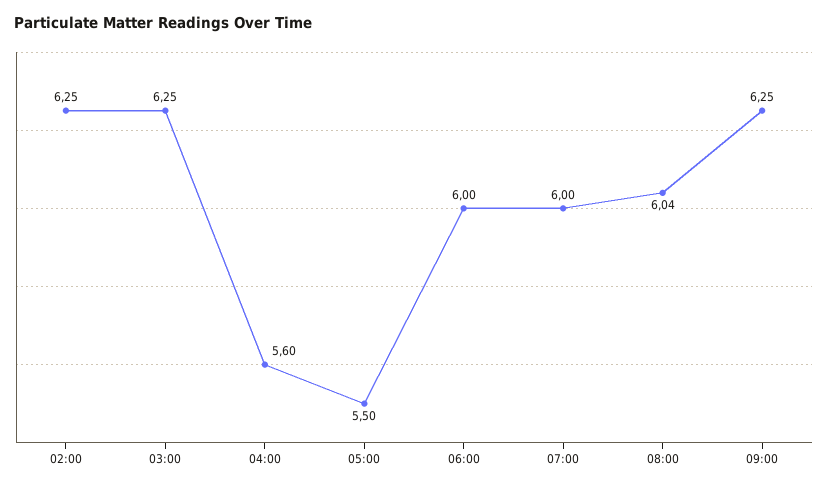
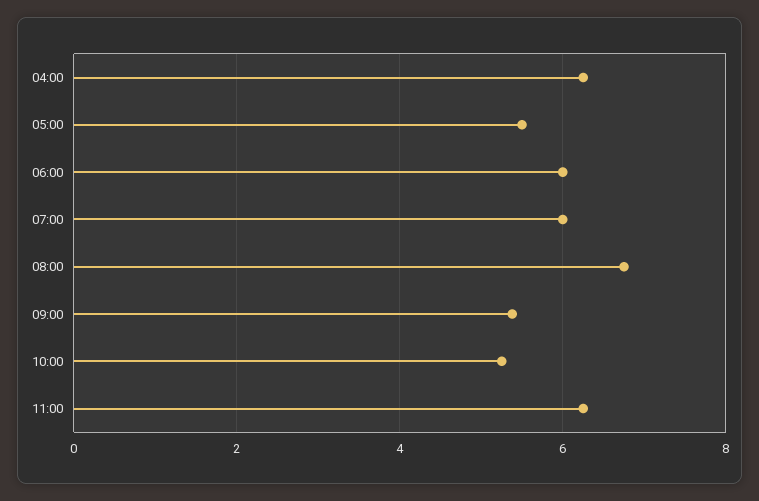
02:00: 6.25 -> none
03:00: 6.25 -> none
04:00: 5.6 -> 6.2
08:00: 6.04 -> 6.8
09:00: 6.25 -> 5.4
10:00: none -> 5.2
11:00: none -> 6.2

